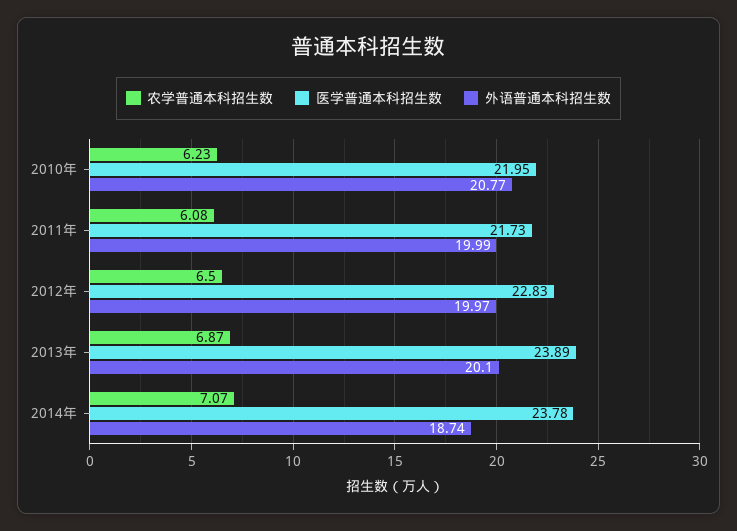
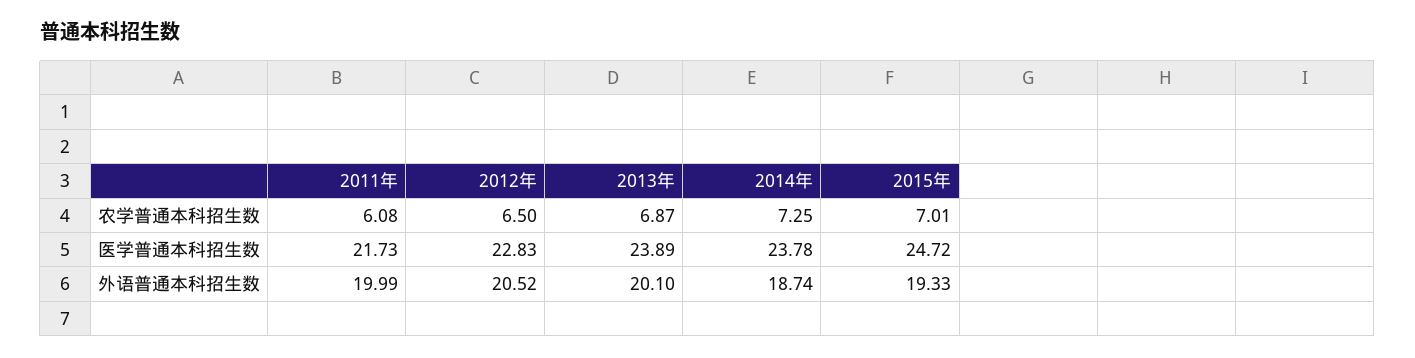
农学普通本科招生数, 2010年: 6.23 -> none
医学普通本科招生数, 2010年: 21.95 -> none
外语普通本科招生数, 2010年: 20.77 -> none
外语普通本科招生数, 2012年: 19.97 -> 20.52
农学普通本科招生数, 2014年: 7.07 -> 7.25
农学普通本科招生数, 2015年: none -> 7.01
医学普通本科招生数, 2015年: none -> 24.72
外语普通本科招生数, 2015年: none -> 19.33

